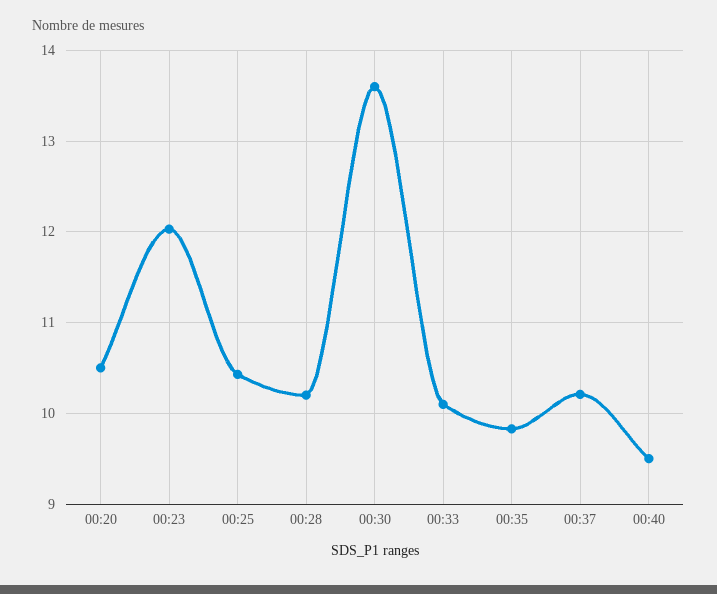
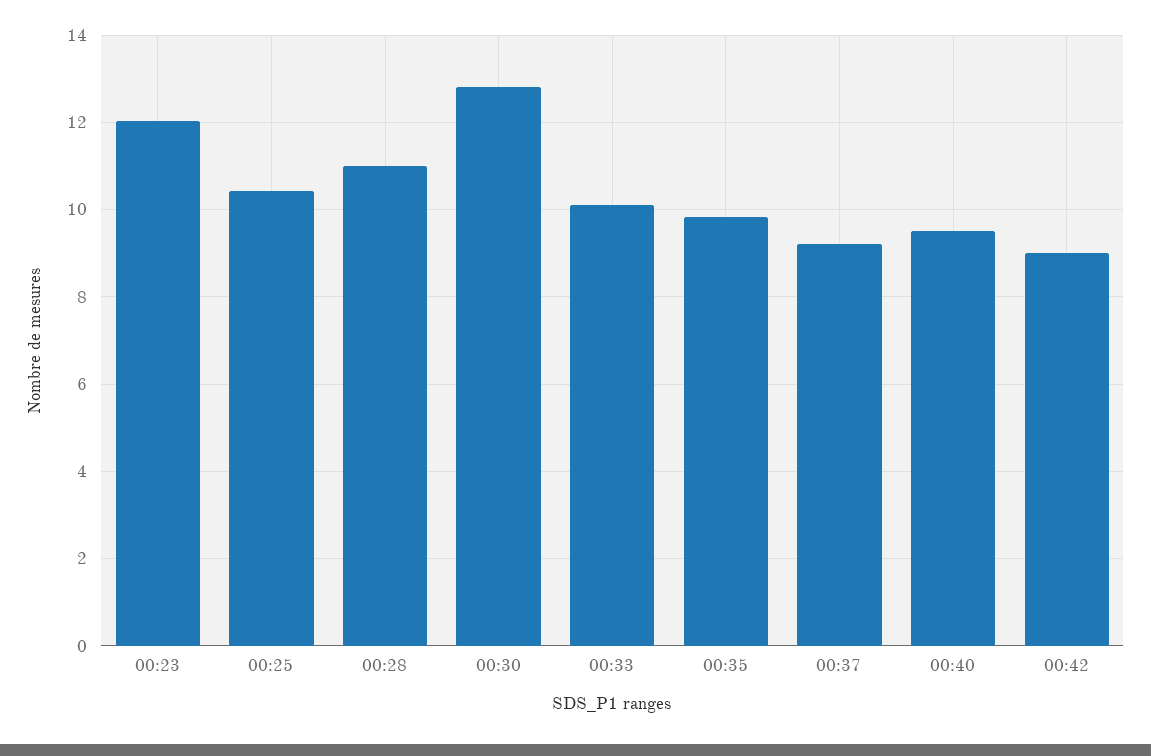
00:20: 10.5 -> none
00:28: 10.2 -> 11
00:30: 13.6 -> 12.8
00:37: 10.2 -> 9.2
00:42: none -> 9

